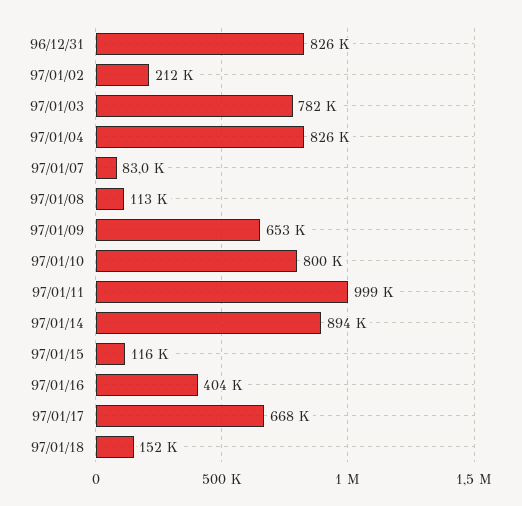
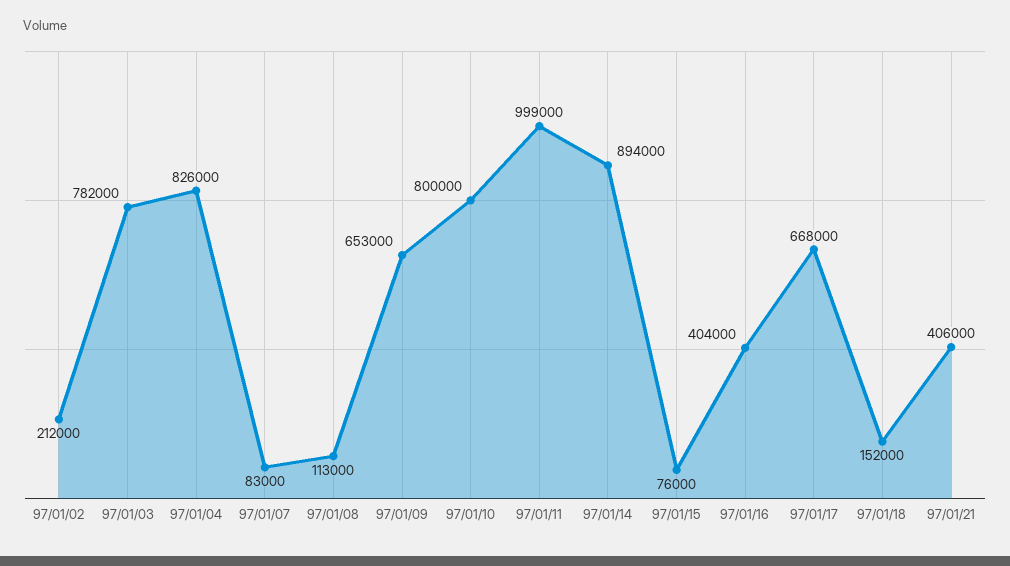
96/12/31: 826000 -> none
97/01/15: 116000 -> 76000
97/01/21: none -> 406000

